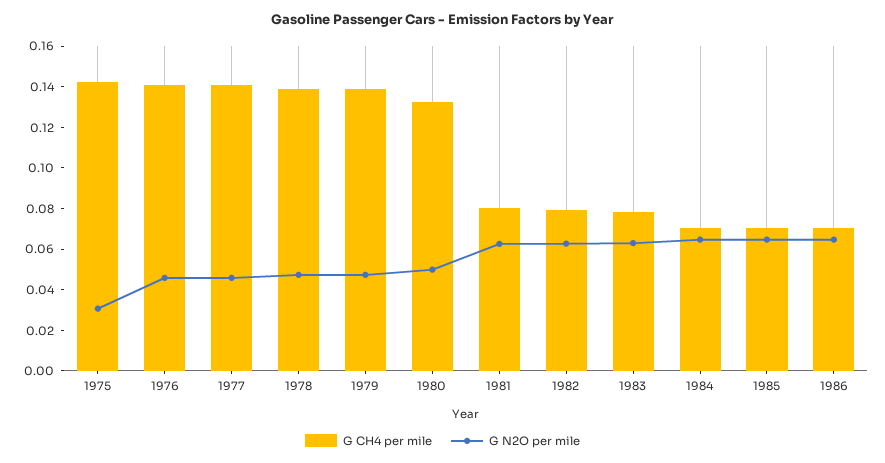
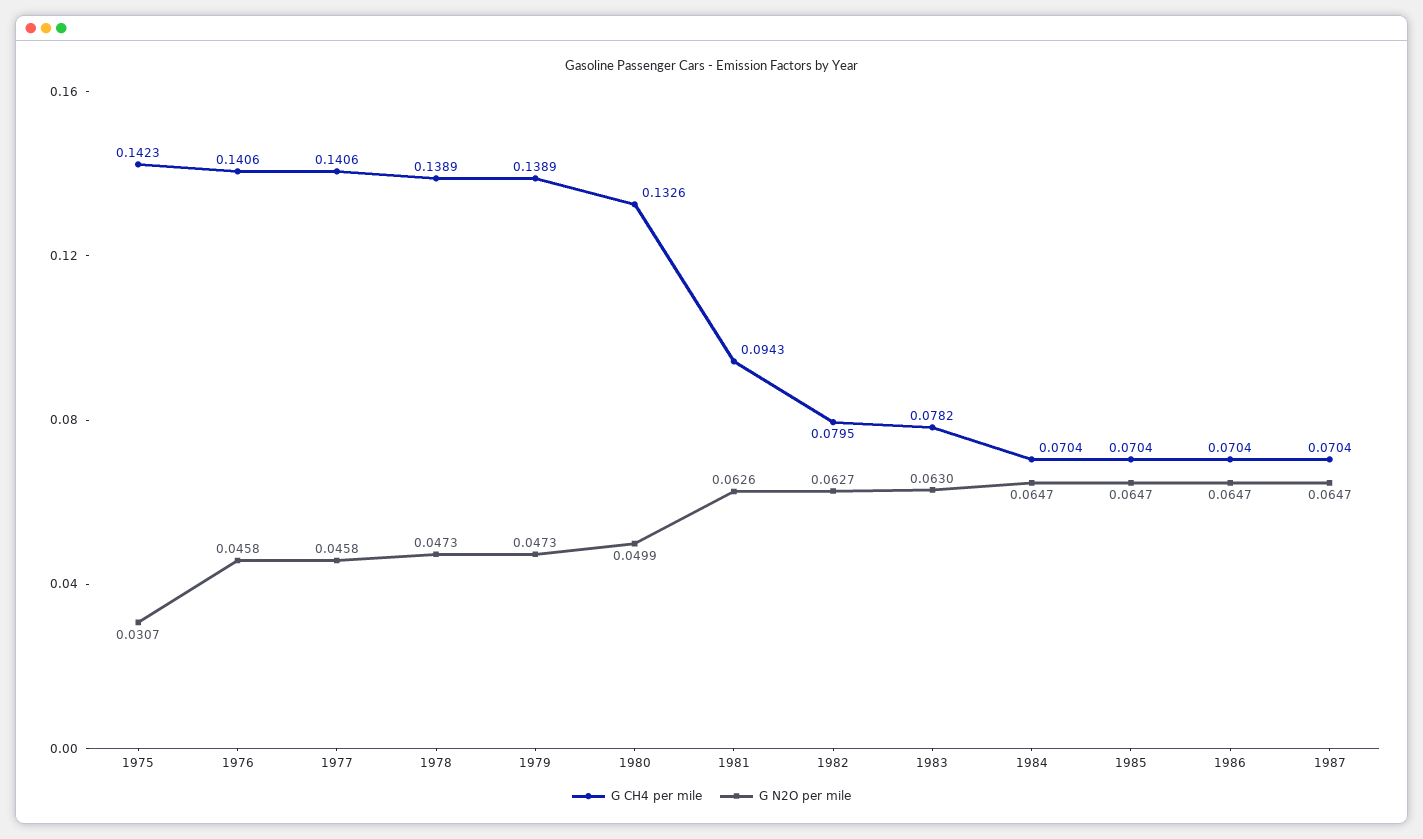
G CH4 per mile, 1981: 0.08 -> 0.0943
G CH4 per mile, 1987: none -> 0.0704
G N2O per mile, 1987: none -> 0.0647

